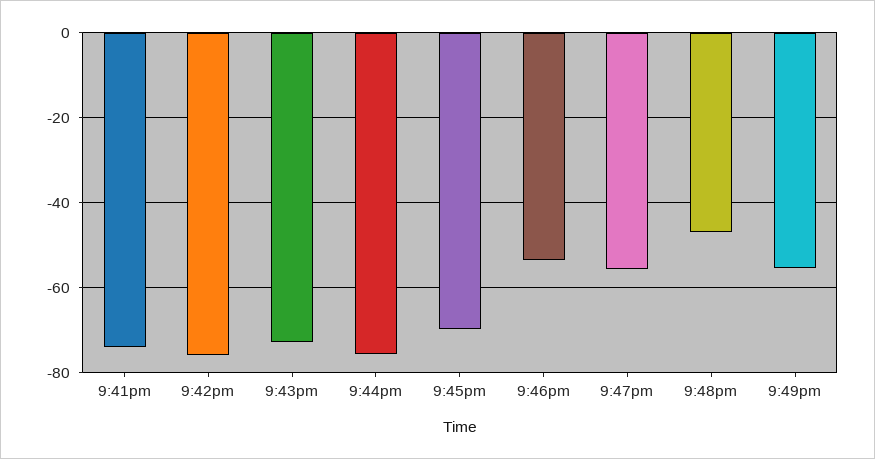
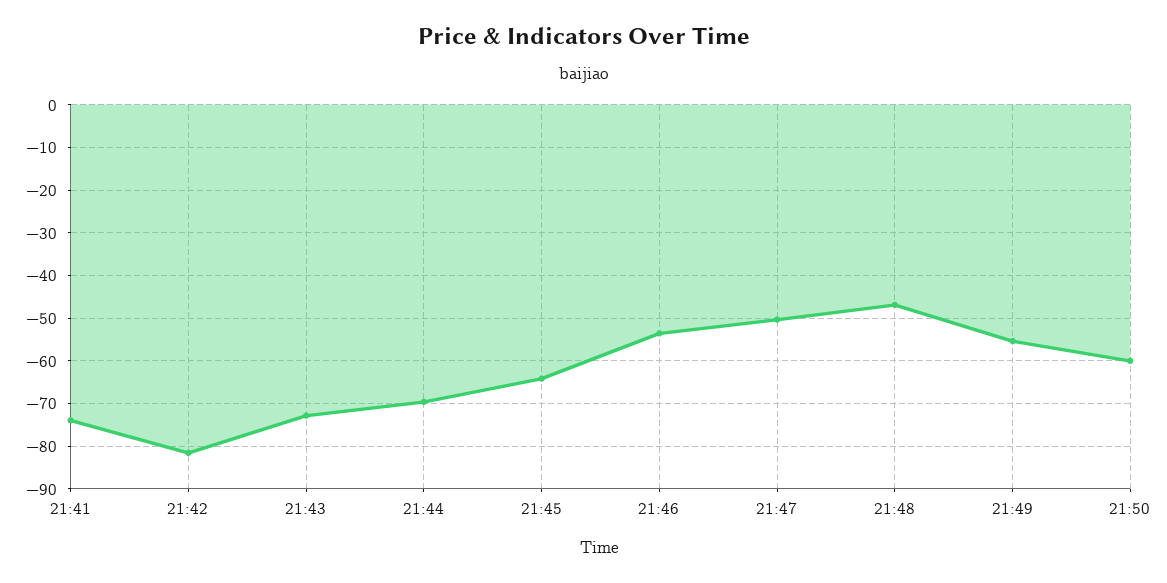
9:42pm: -76 -> -82
9:44pm: -76 -> -70
9:45pm: -70 -> -64
9:47pm: -56 -> -50
21:50: none -> -60

